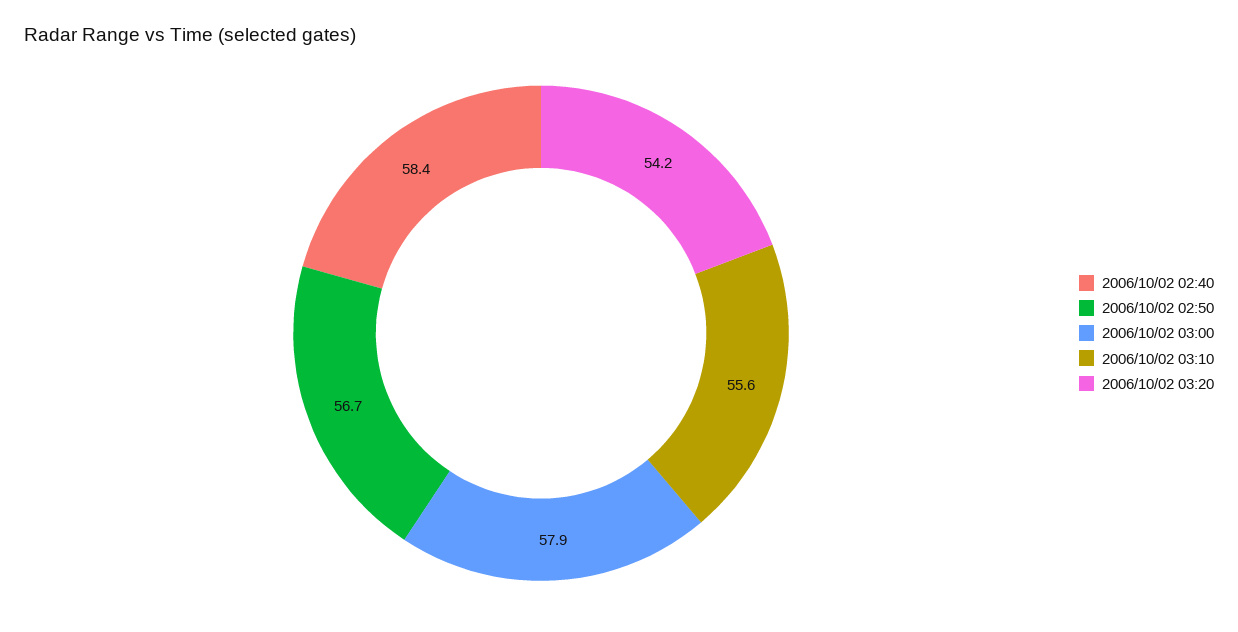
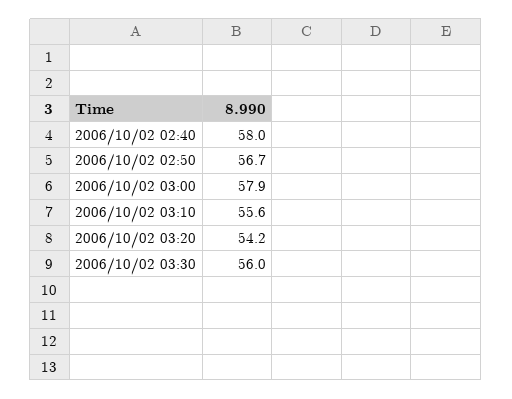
2006/10/02 02:40: 58.4 -> 58
2006/10/02 03:30: none -> 56

